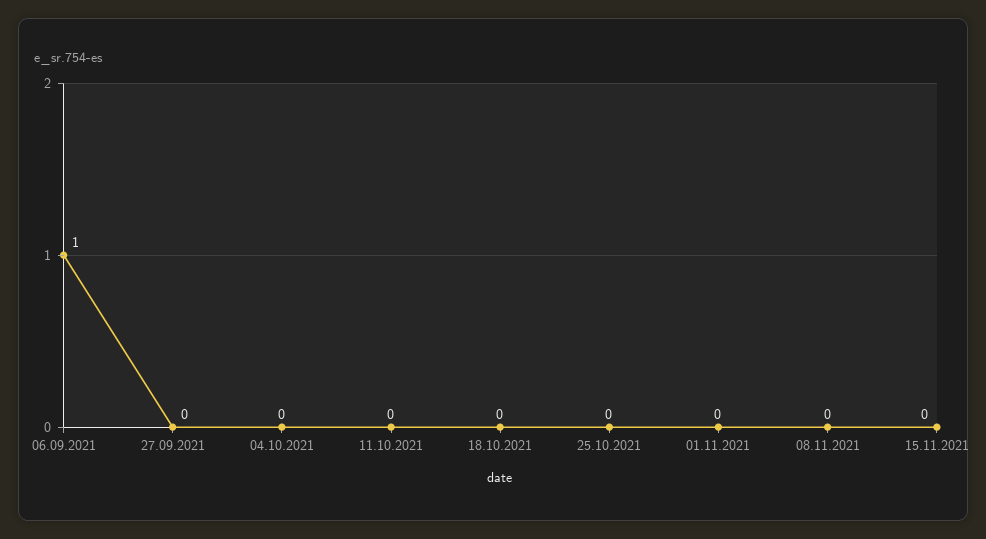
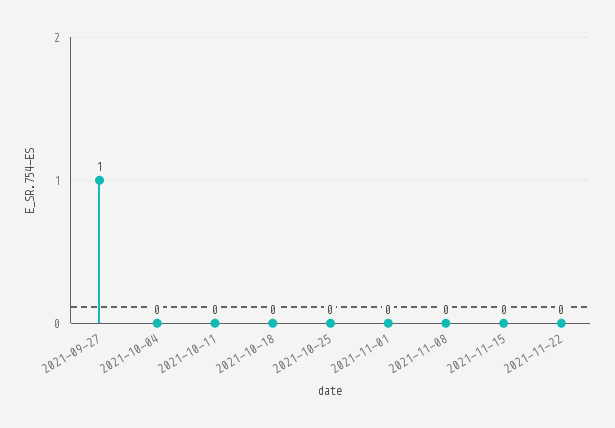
06.09.2021: 1 -> none
27.09.2021: 0 -> 1
2021-11-22: none -> 0

